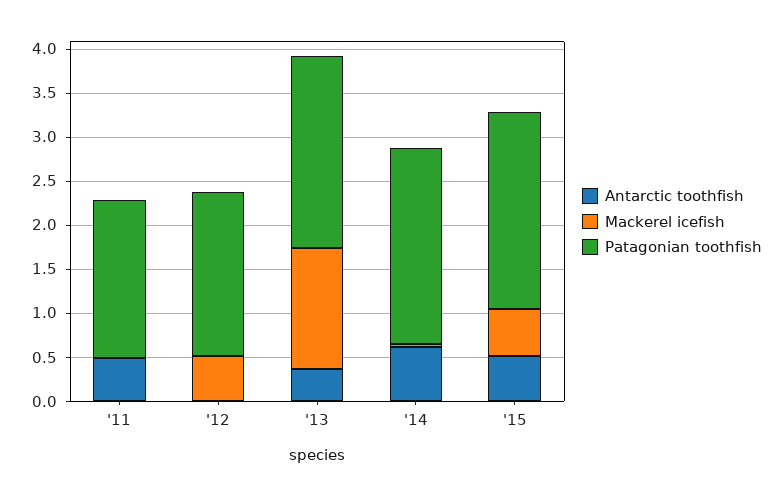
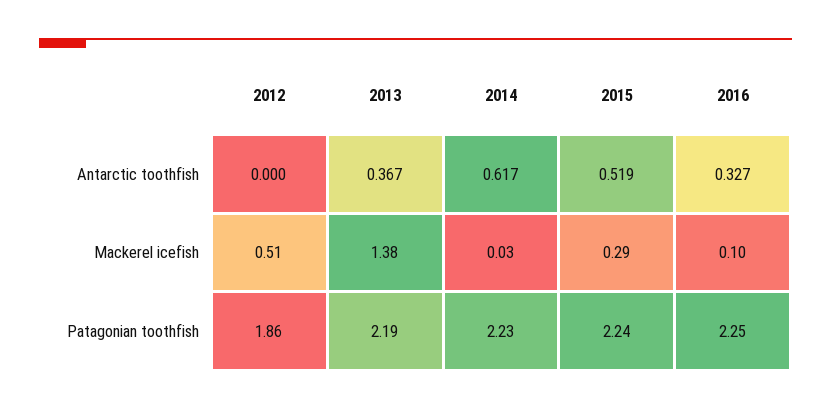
Antarctic toothfish, '11: 0.5 -> none
Mackerel icefish, '11: 0 -> none
Patagonian toothfish, '11: 1.8 -> none
Mackerel icefish, '15: 0.5 -> 0.29
Antarctic toothfish, 2016: none -> 0.327
Mackerel icefish, 2016: none -> 0.1
Patagonian toothfish, 2016: none -> 2.25

